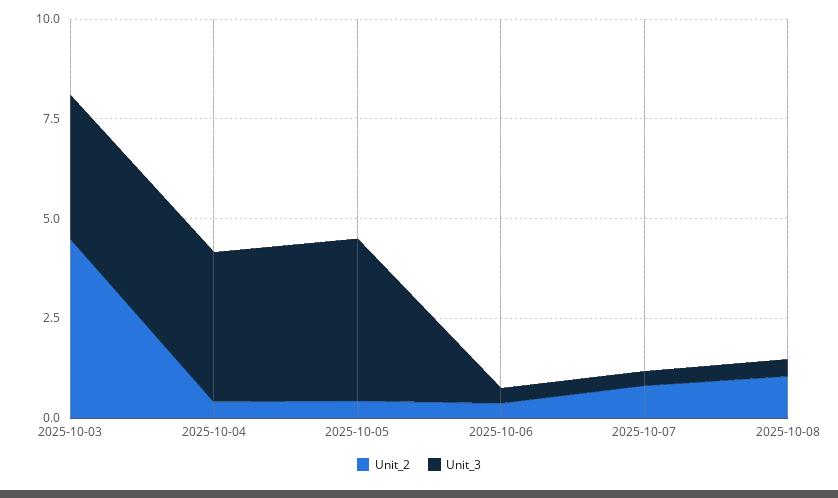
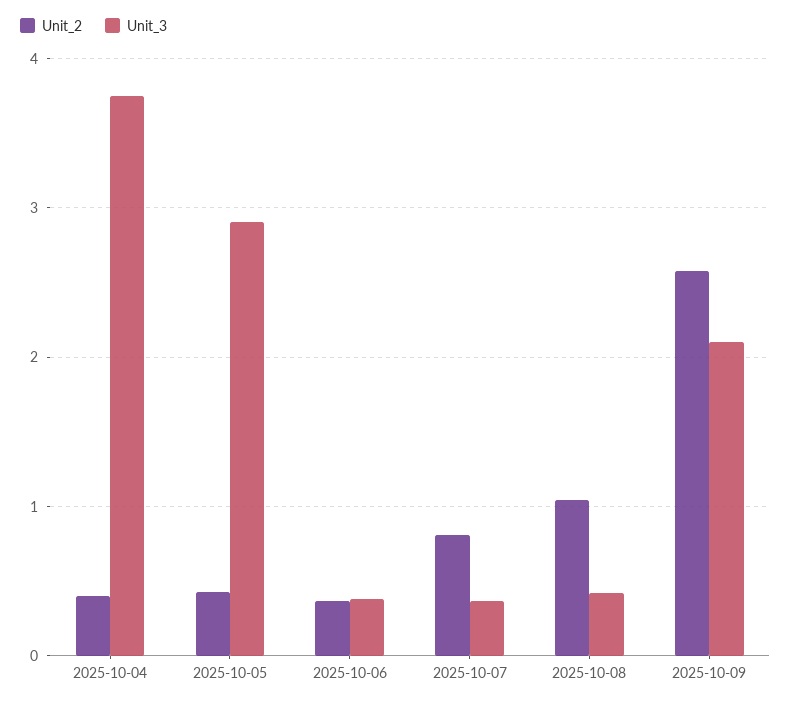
Unit_2, 2025-10-03: 4.5 -> none
Unit_3, 2025-10-03: 3.5 -> none
Unit_3, 2025-10-05: 4 -> 2.9
Unit_2, 2025-10-09: none -> 2.6
Unit_3, 2025-10-09: none -> 2.1

